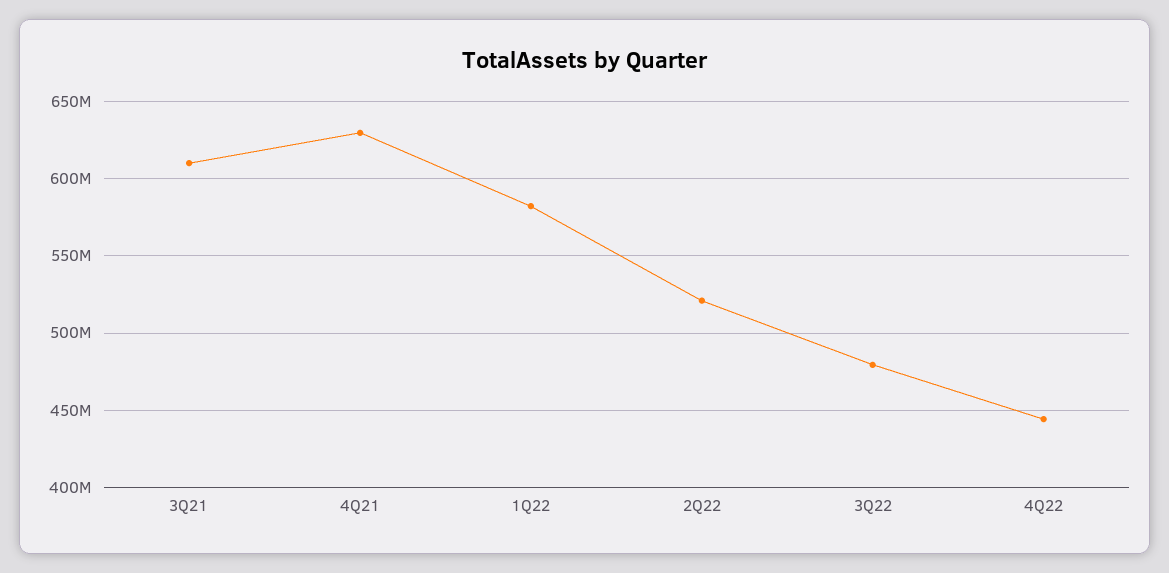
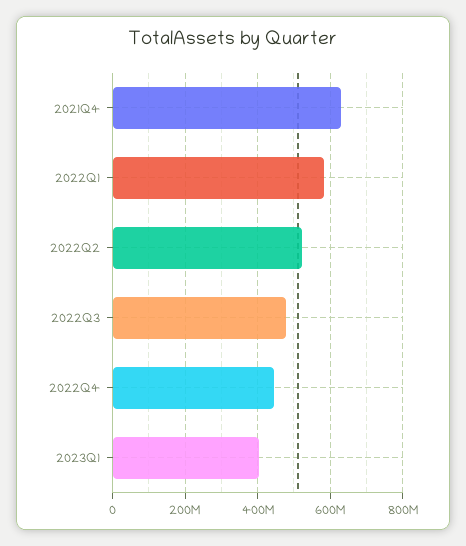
3Q21: 610000000 -> none
2023Q1: none -> 400000000

